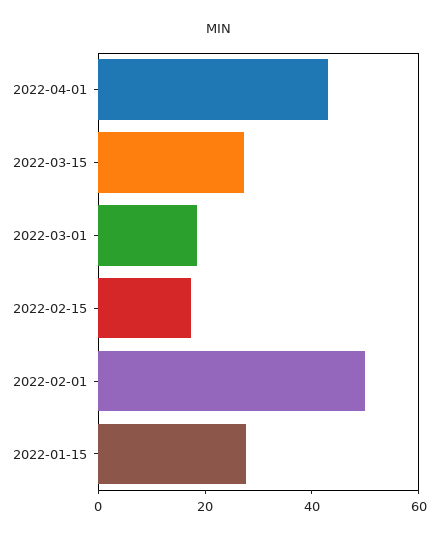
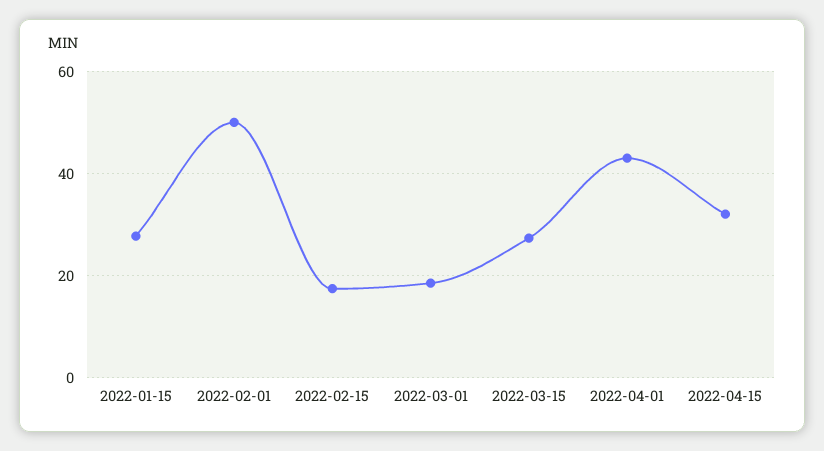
2022-04-15: none -> 32

